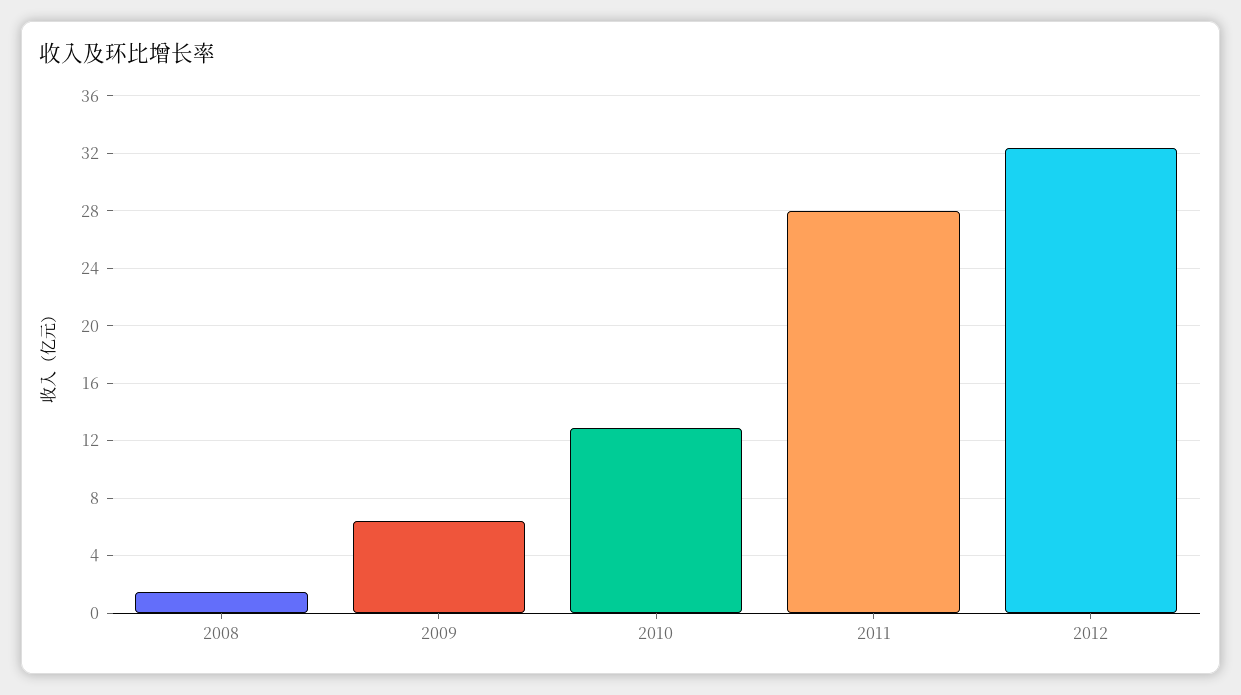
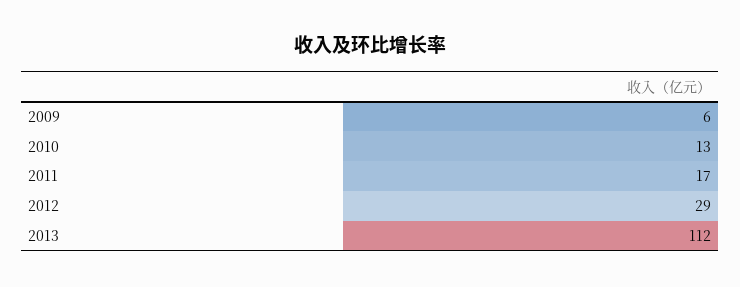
2008: 1.5 -> none
2011: 28 -> 17
2012: 32.5 -> 29
2013: none -> 112

